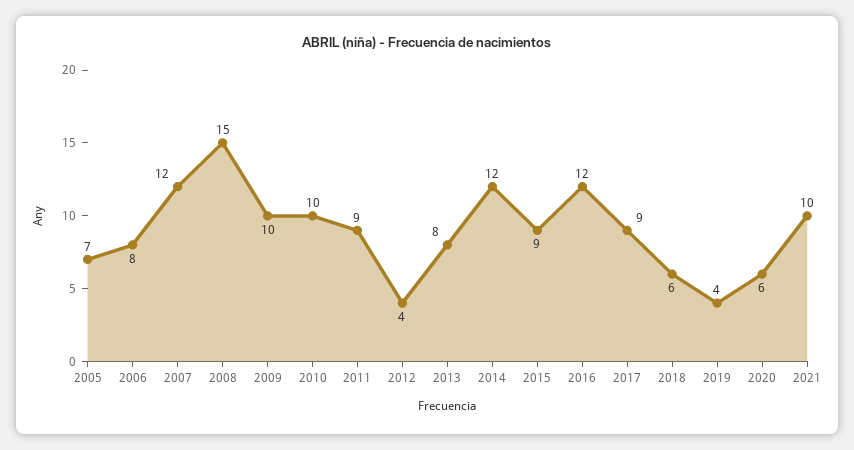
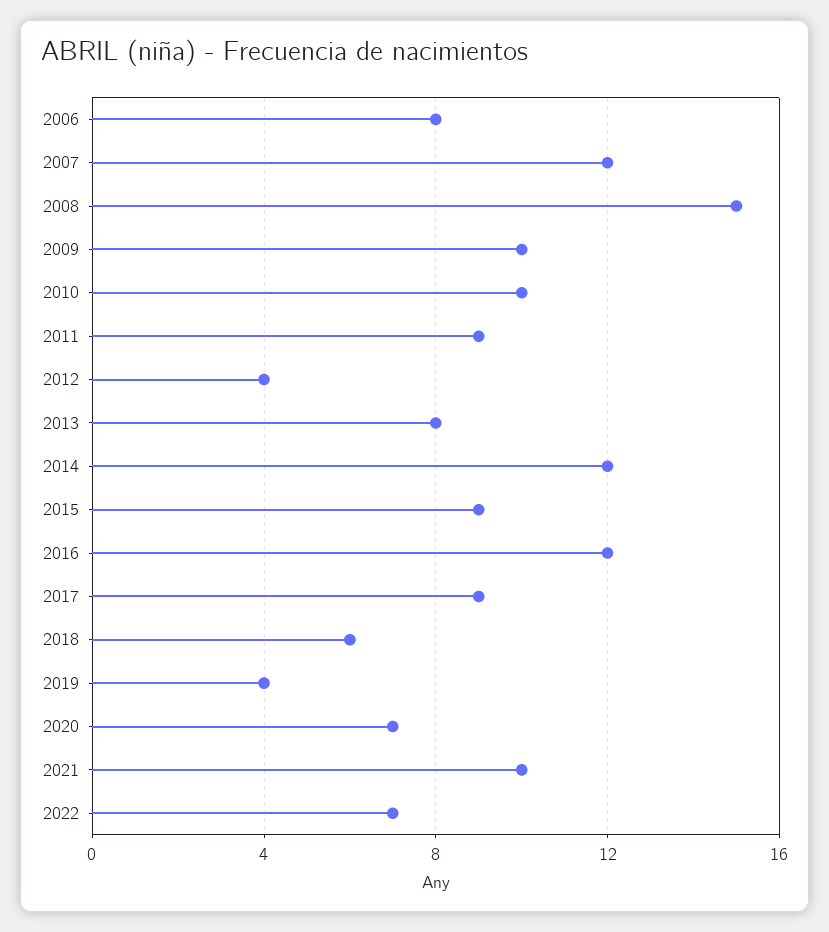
2005: 7 -> none
2020: 6 -> 7
2022: none -> 7

